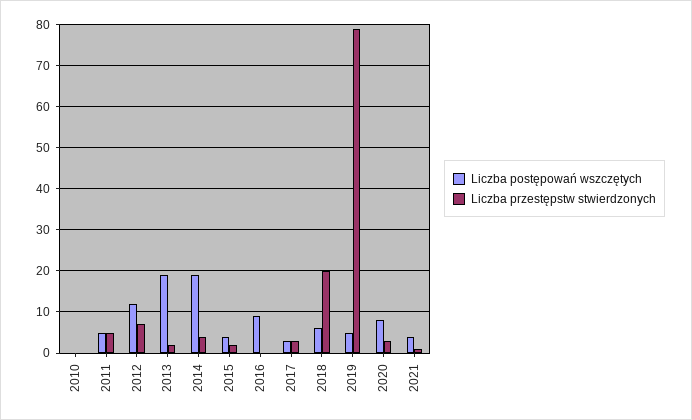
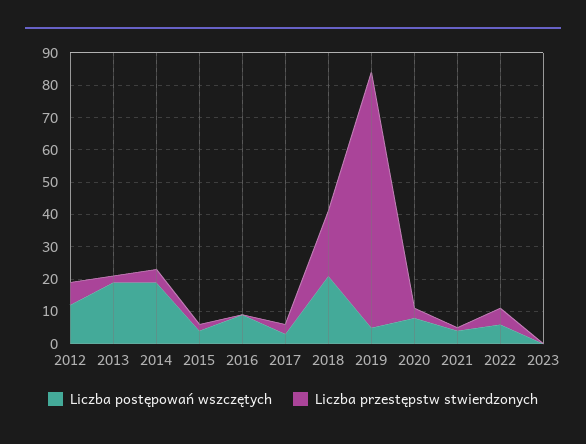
Liczba postępowań wszczętych, 2010: 0 -> none
Liczba przestępstw stwierdzonych, 2010: 0 -> none
Liczba postępowań wszczętych, 2011: 5 -> none
Liczba przestępstw stwierdzonych, 2011: 5 -> none
Liczba postępowań wszczętych, 2018: 5 -> 20
Liczba postępowań wszczętych, 2022: none -> 5
Liczba przestępstw stwierdzonych, 2022: none -> 5
Liczba postępowań wszczętych, 2023: none -> 0
Liczba przestępstw stwierdzonych, 2023: none -> 0

